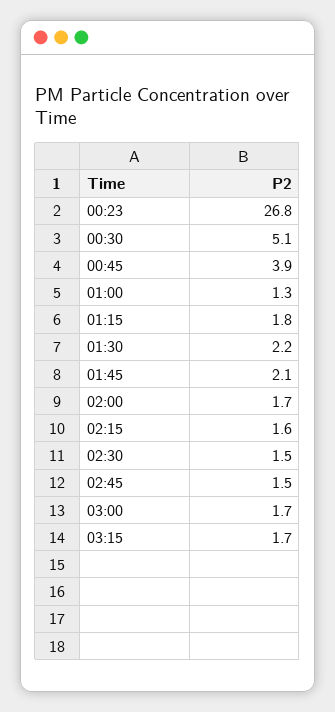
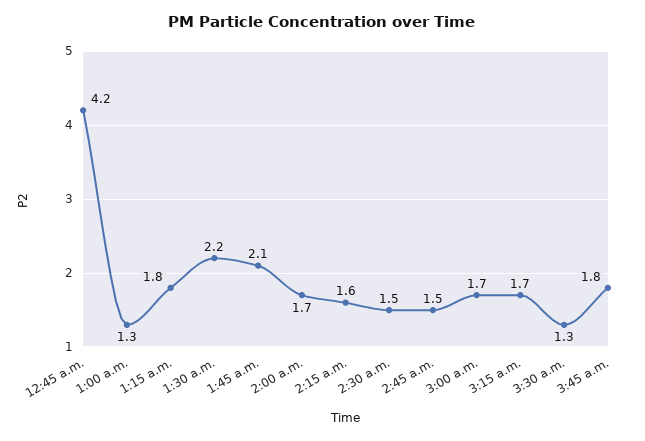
00:23: 26.8 -> none
00:30: 5.1 -> none
00:45: 3.9 -> 4.2
3:30 a.m.: none -> 1.3
3:45 a.m.: none -> 1.8

